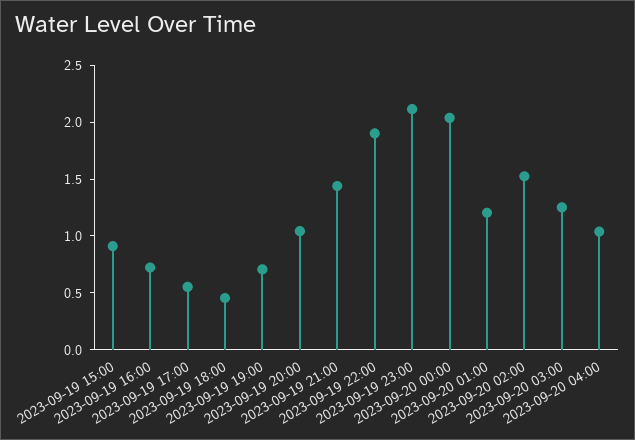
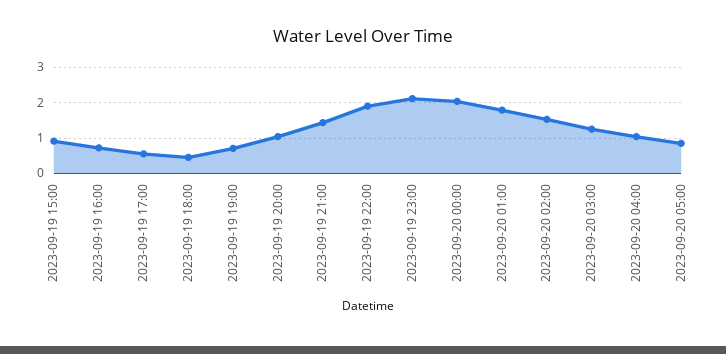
2023-09-20 01:00: 1.2 -> 1.8
2023-09-20 05:00: none -> 0.8

